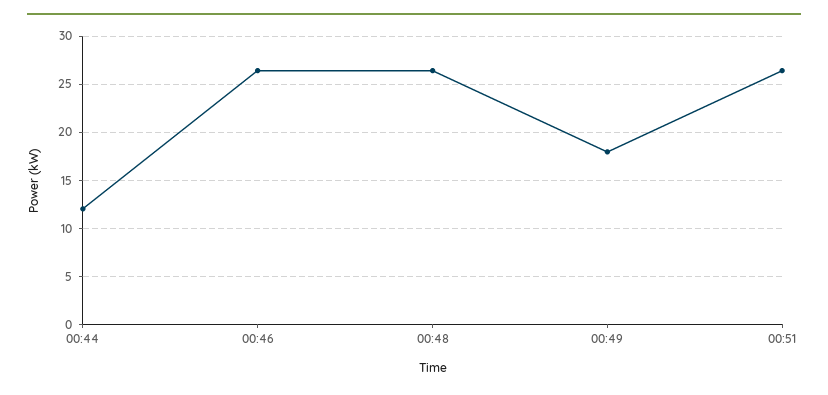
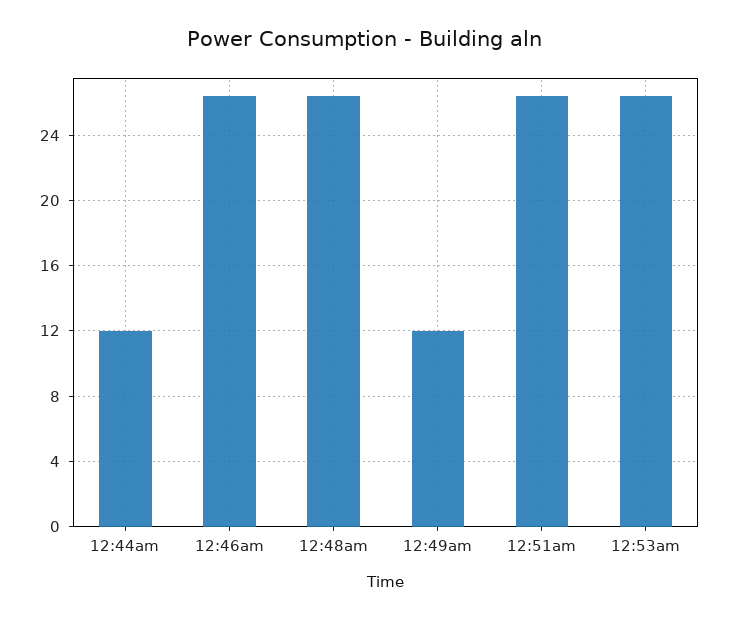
00:49: 18 -> 12
12:53am: none -> 26.5

